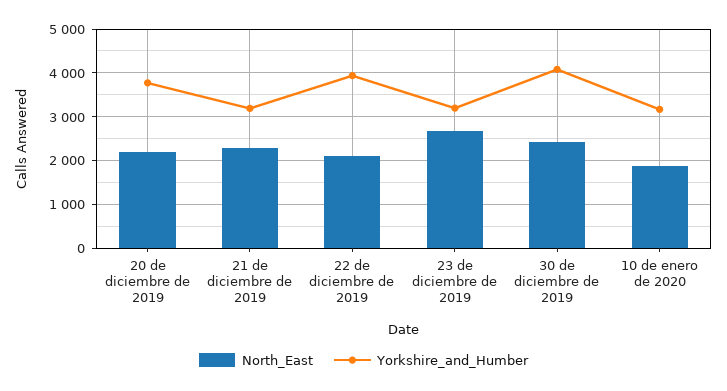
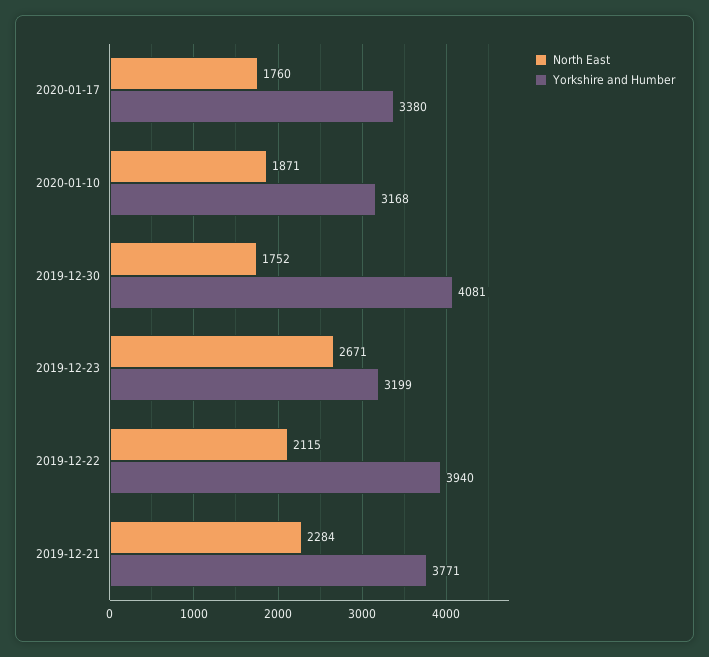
North_East, 20 de diciembre de 2019: 2200 -> none
Yorkshire_and_Humber, 20 de diciembre de 2019: 3800 -> none
Yorkshire_and_Humber, 21 de diciembre de 2019: 3200 -> 3771
North_East, 30 de diciembre de 2019: 2400 -> 1752
North_East, 2020-01-17: none -> 1760
Yorkshire_and_Humber, 2020-01-17: none -> 3380

